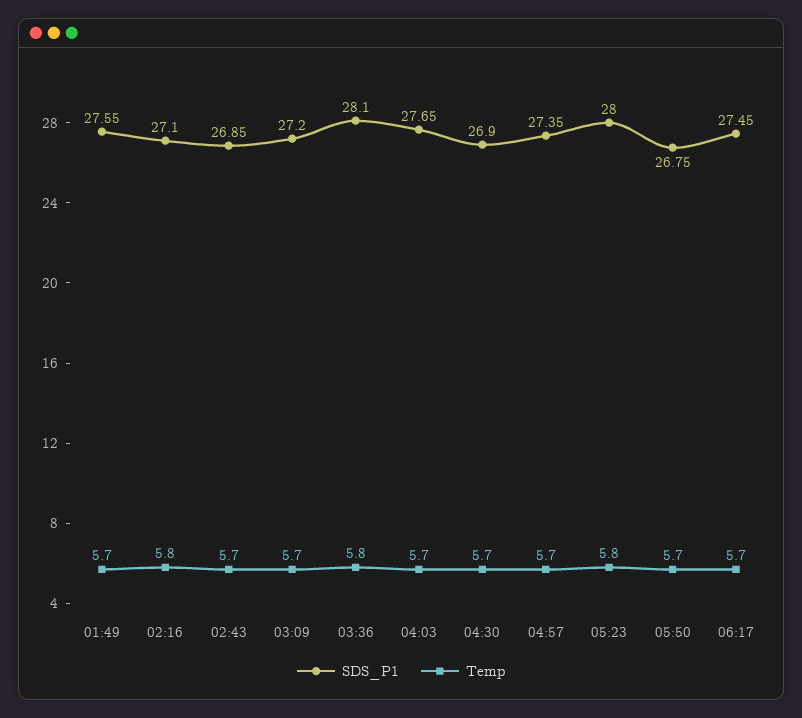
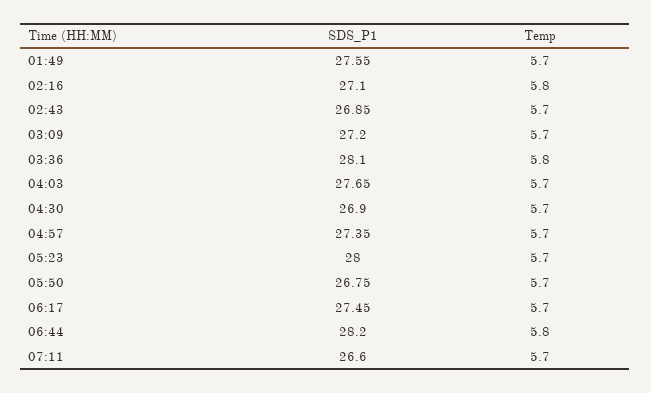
Temp, 05:23: 5.8 -> 5.7
SDS_P1, 06:44: none -> 28.2
Temp, 06:44: none -> 5.8
SDS_P1, 07:11: none -> 26.6
Temp, 07:11: none -> 5.7

